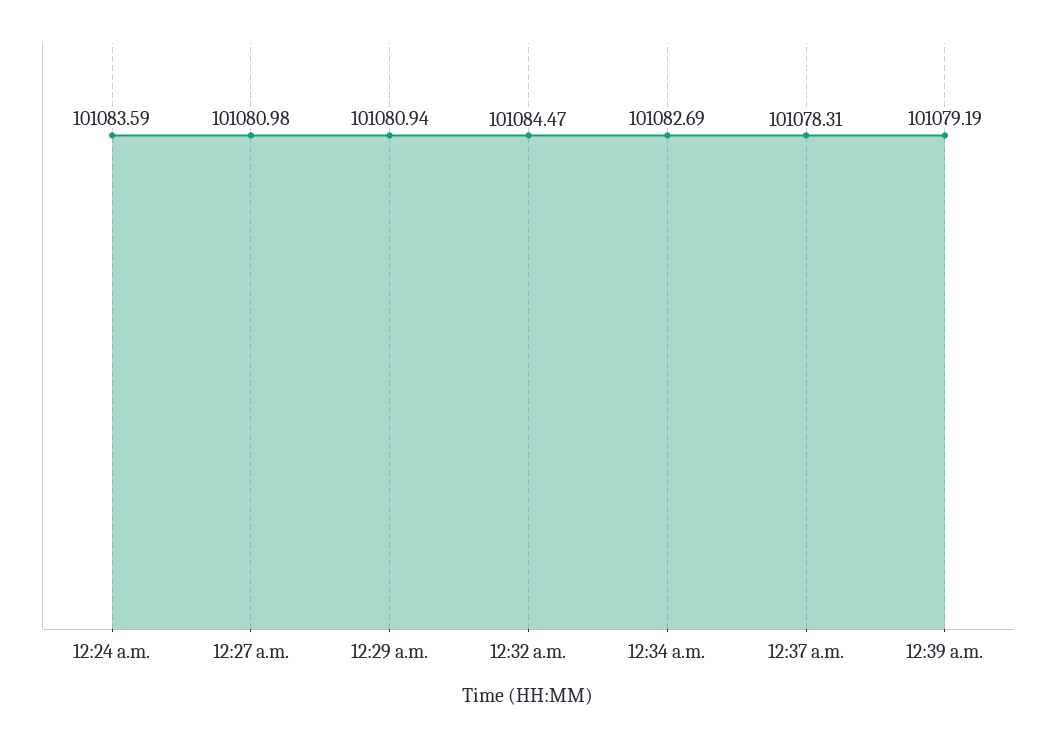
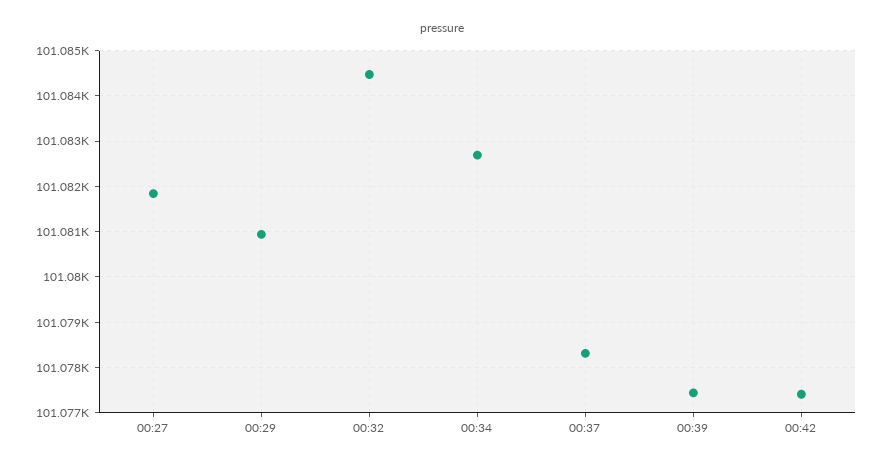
12:24 a.m.: 101083.59 -> none
12:27 a.m.: 101080.98 -> 101081.8
12:39 a.m.: 101079.19 -> 101077.4
00:42: none -> 101077.4

